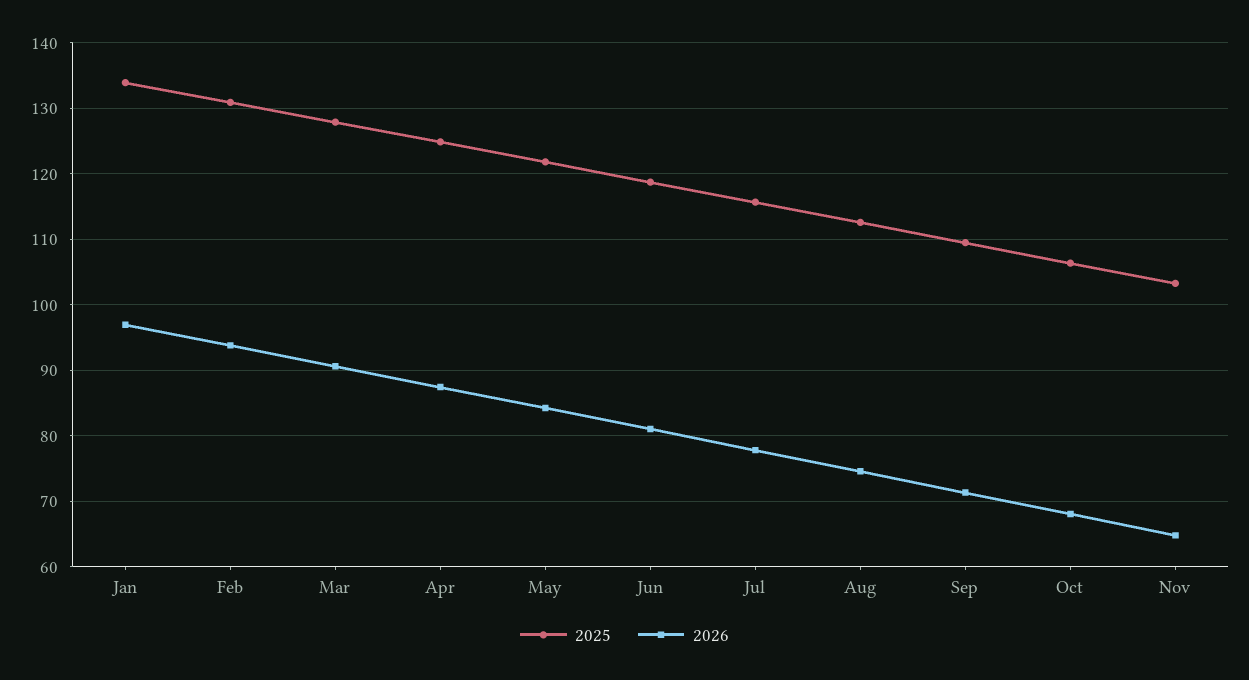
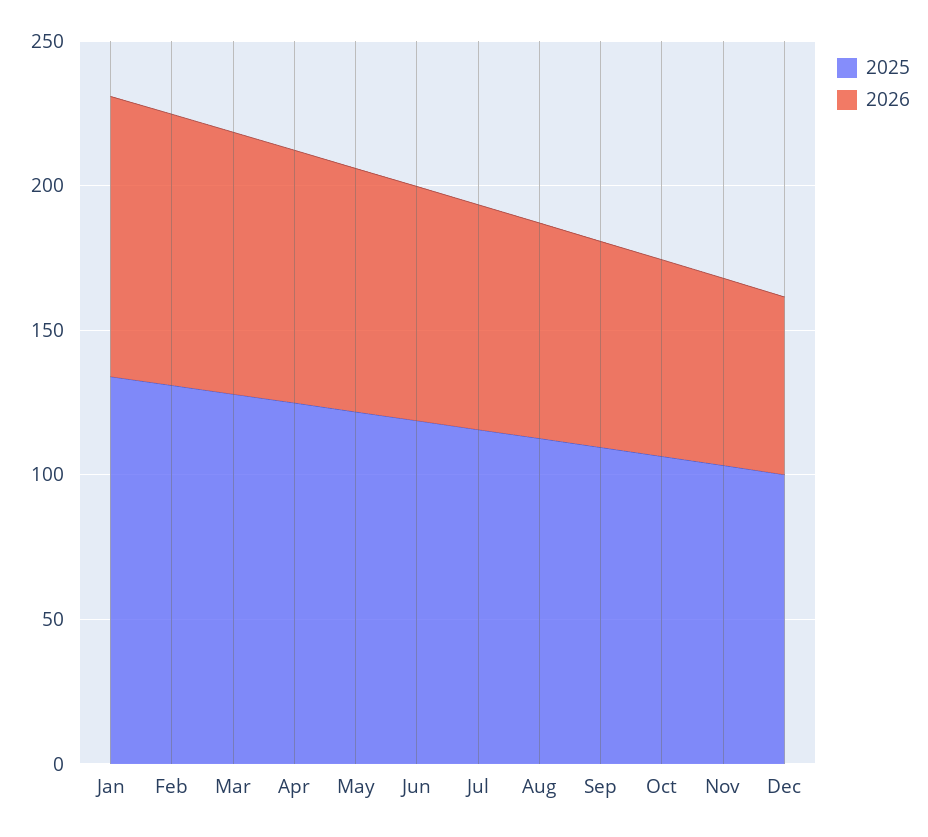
2025, Dec: none -> 100
2026, Dec: none -> 60

